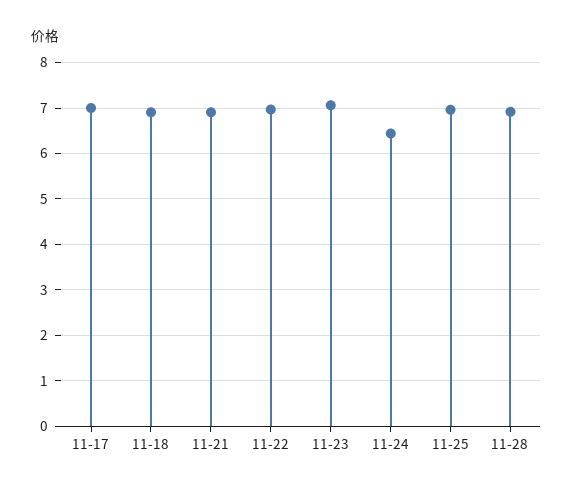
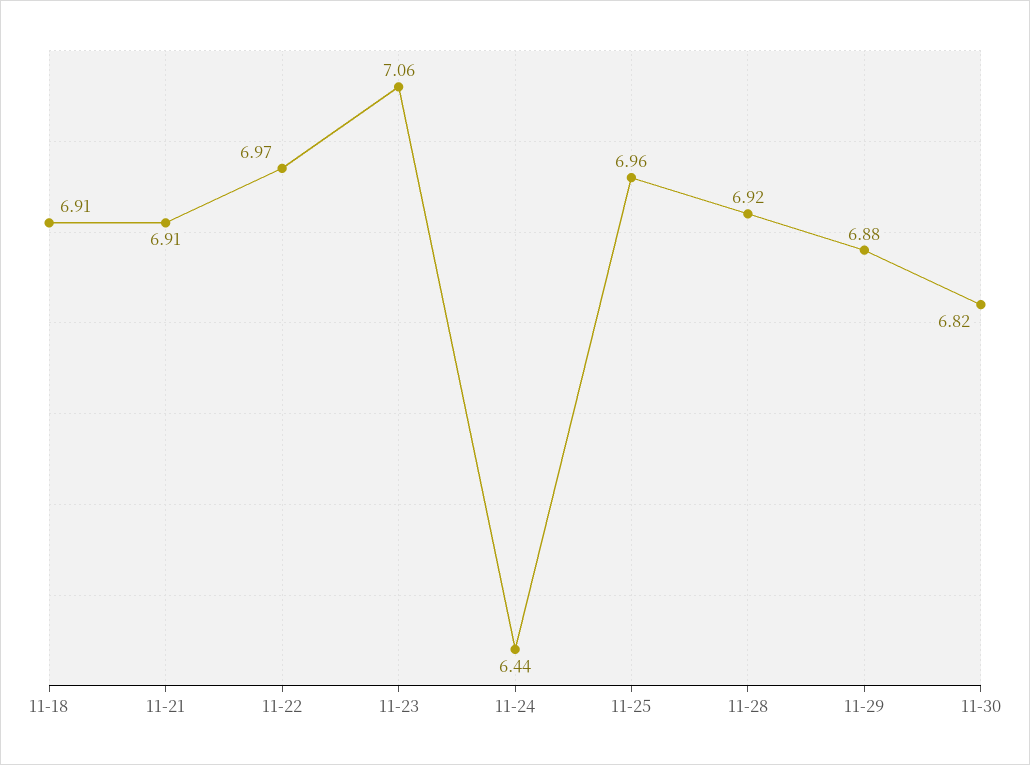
11-17: 7 -> none
11-29: none -> 6.88
11-30: none -> 6.82

